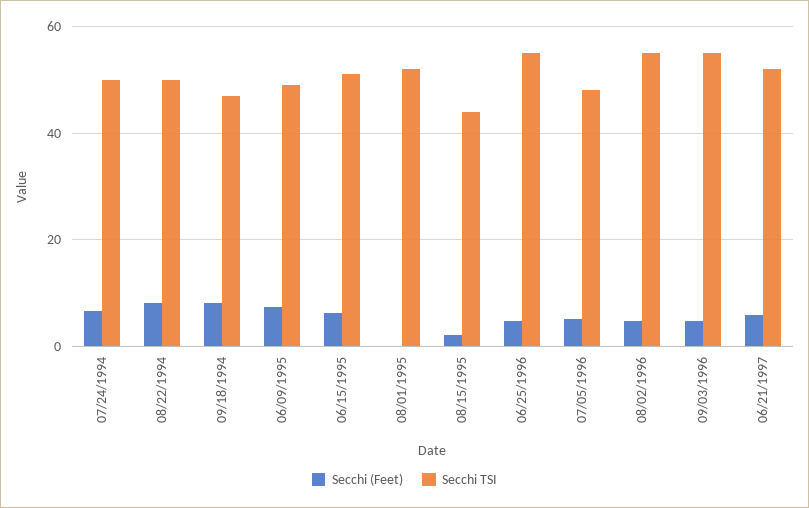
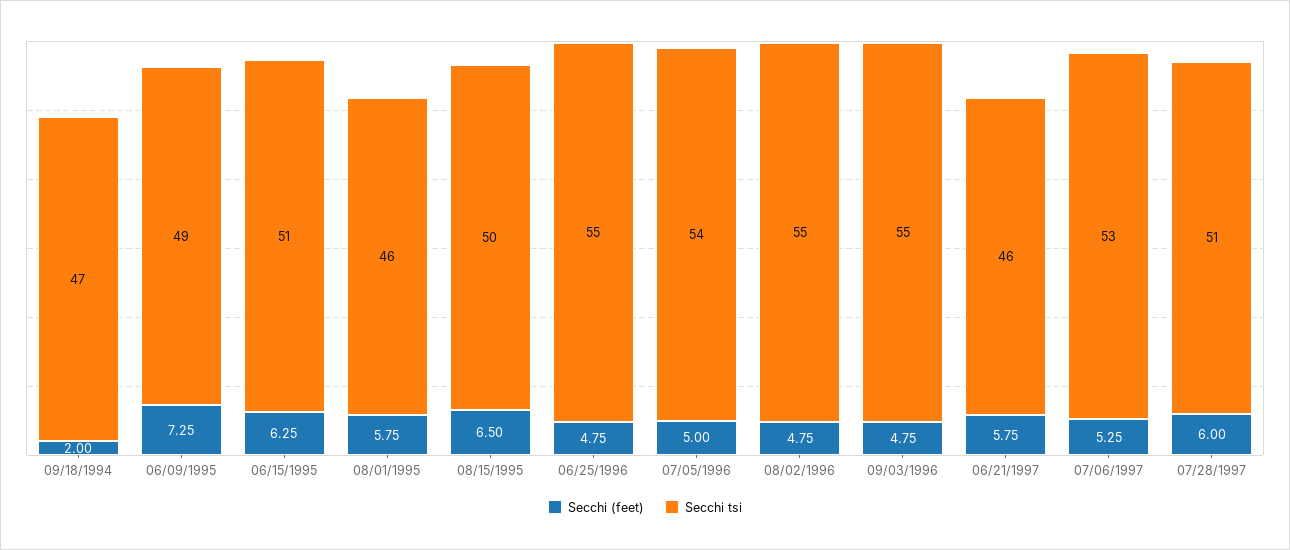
Secchi (Feet), 07/24/1994: 6 -> none
Secchi TSI, 07/24/1994: 50 -> none
Secchi (Feet), 08/22/1994: 8 -> none
Secchi TSI, 08/22/1994: 50 -> none
Secchi (Feet), 09/18/1994: 8 -> 2
Secchi (Feet), 08/01/1995: 0 -> 5.75
Secchi TSI, 08/01/1995: 52 -> 46
Secchi (Feet), 08/15/1995: 2 -> 6.5
Secchi TSI, 08/15/1995: 44 -> 50
Secchi TSI, 07/05/1996: 48 -> 54
Secchi TSI, 06/21/1997: 52 -> 46
Secchi (Feet), 07/06/1997: none -> 5.25
Secchi TSI, 07/06/1997: none -> 53
Secchi (Feet), 07/28/1997: none -> 6
Secchi TSI, 07/28/1997: none -> 51

